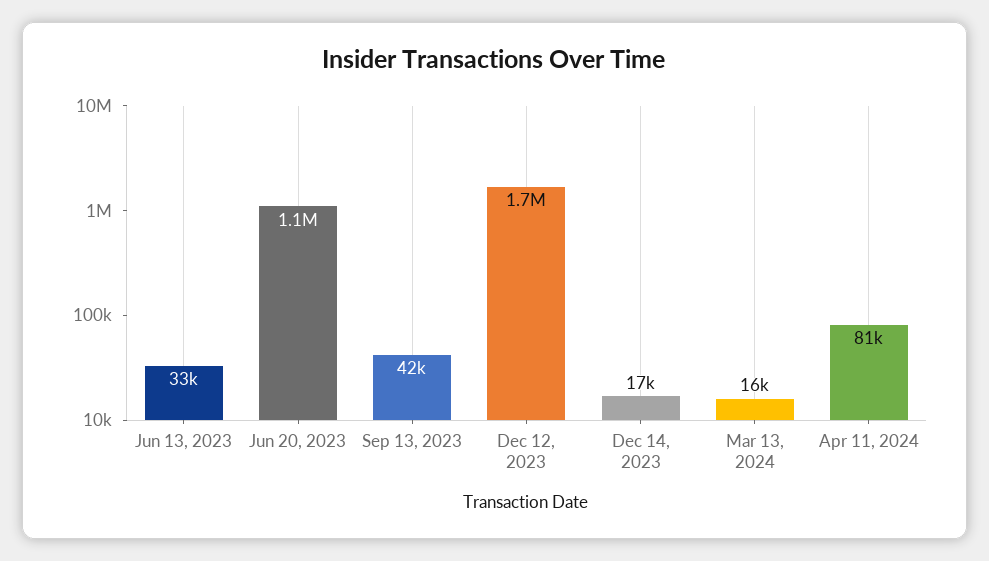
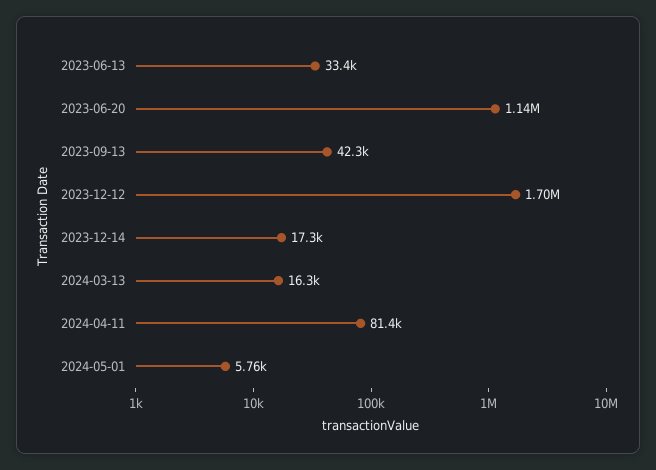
2024-05-01: none -> 5760

